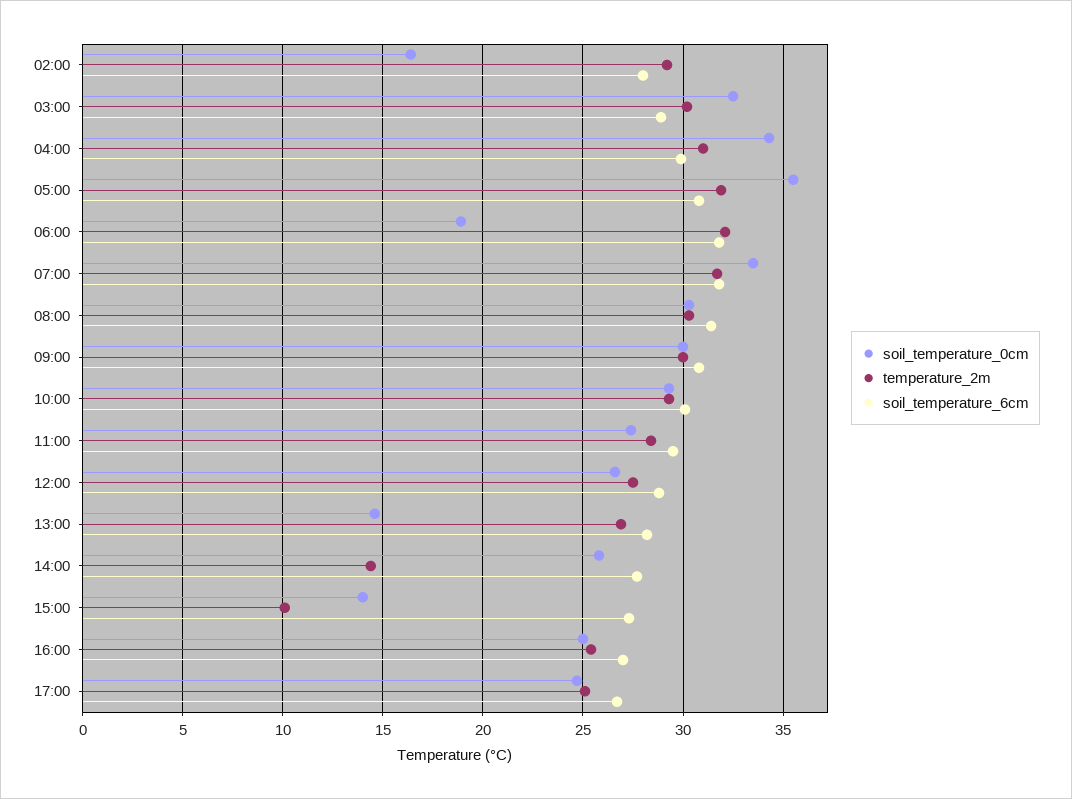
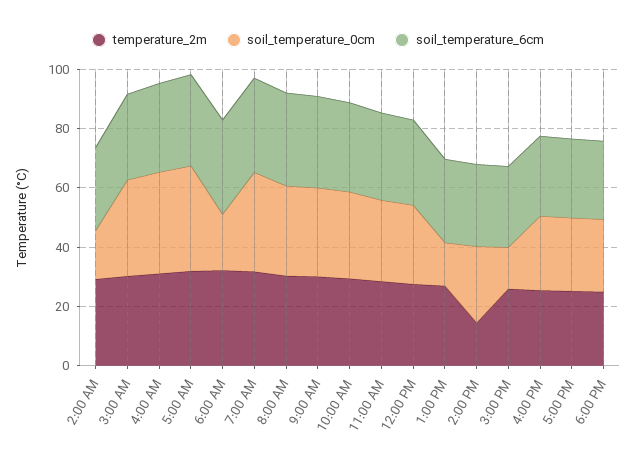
temperature_2m, 15:00: 10 -> 25
temperature_2m, 6:00 PM: none -> 25
soil_temperature_0cm, 6:00 PM: none -> 25
soil_temperature_6cm, 6:00 PM: none -> 25

